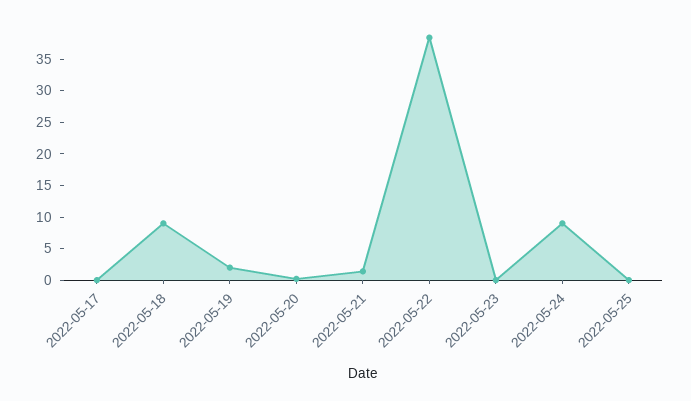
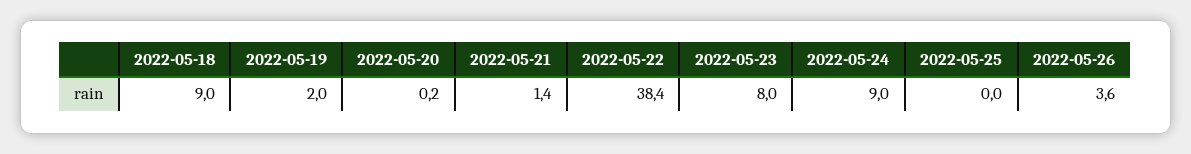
2022-05-17: 0 -> none
2022-05-23: 0 -> 8
2022-05-26: none -> 3.6

